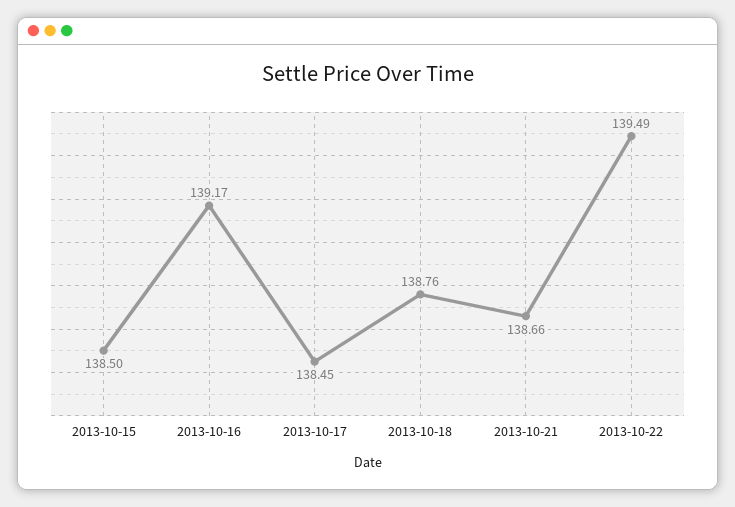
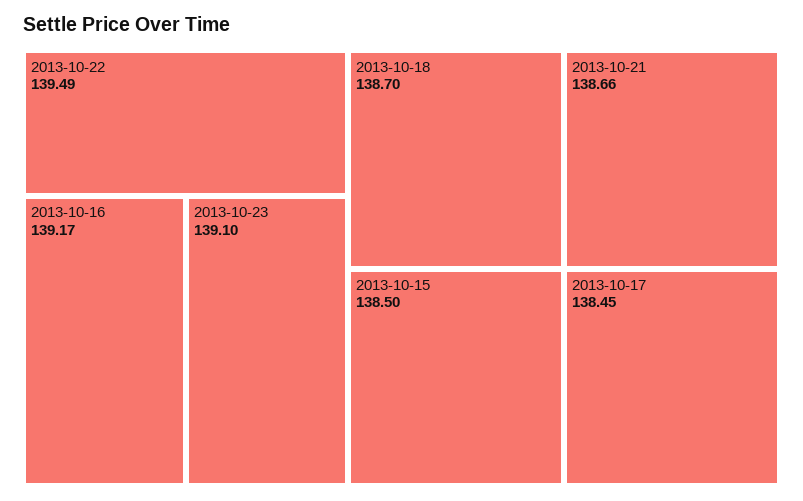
2013-10-18: 138.76 -> 138.7
2013-10-23: none -> 139.1

